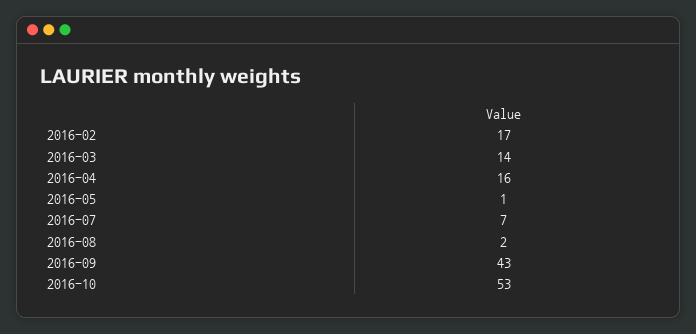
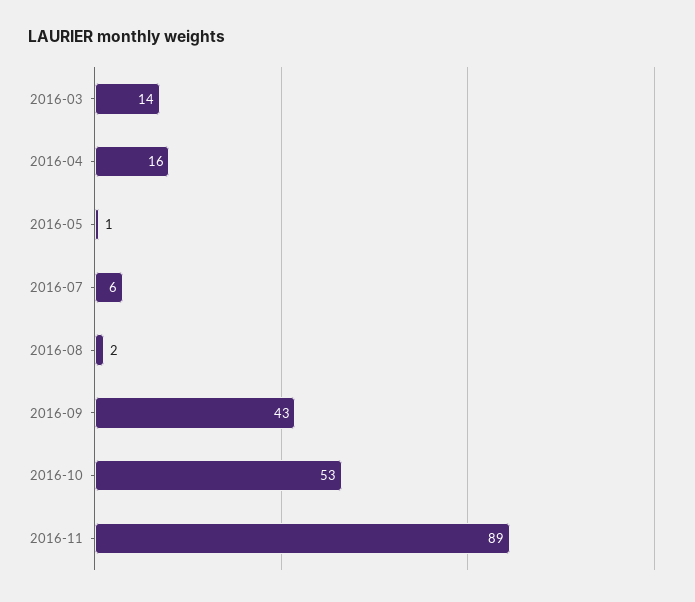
2016-02: 17 -> none
2016-07: 7 -> 6
2016-11: none -> 89

